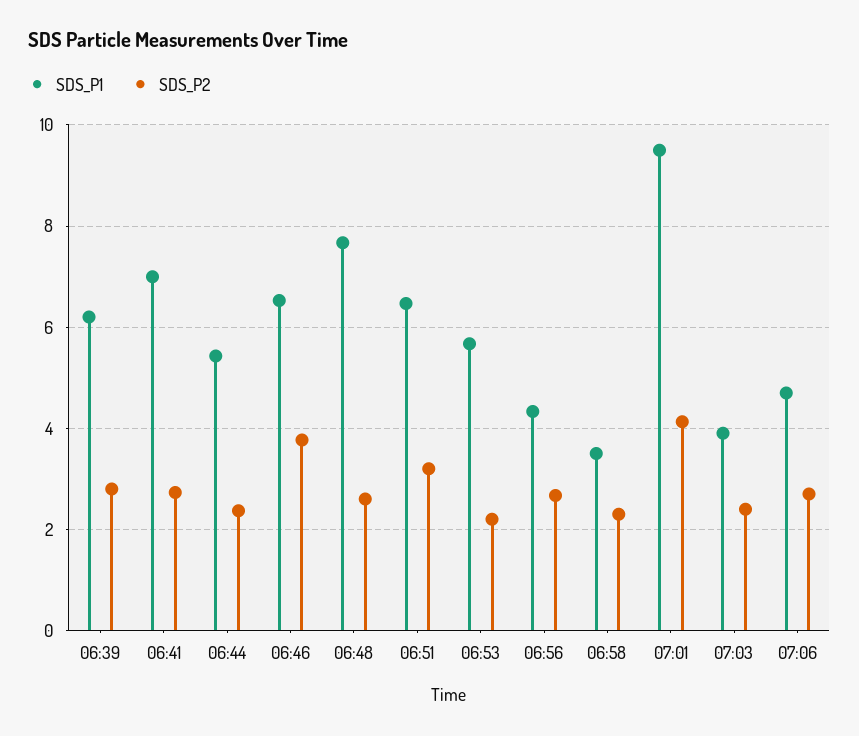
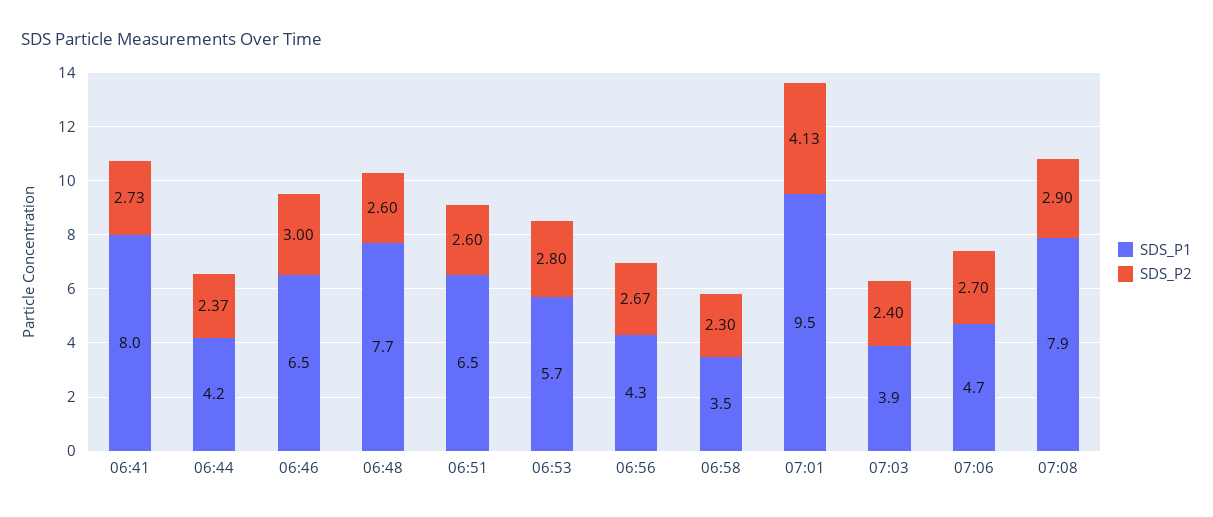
SDS_P1, 06:39: 6.2 -> none
SDS_P2, 06:39: 2.8 -> none
SDS_P1, 06:41: 7 -> 8
SDS_P1, 06:44: 5.4 -> 4.2
SDS_P2, 06:46: 3.8 -> 3
SDS_P2, 06:51: 3.2 -> 2.6
SDS_P2, 06:53: 2.2 -> 2.8
SDS_P1, 07:08: none -> 7.9
SDS_P2, 07:08: none -> 2.9

